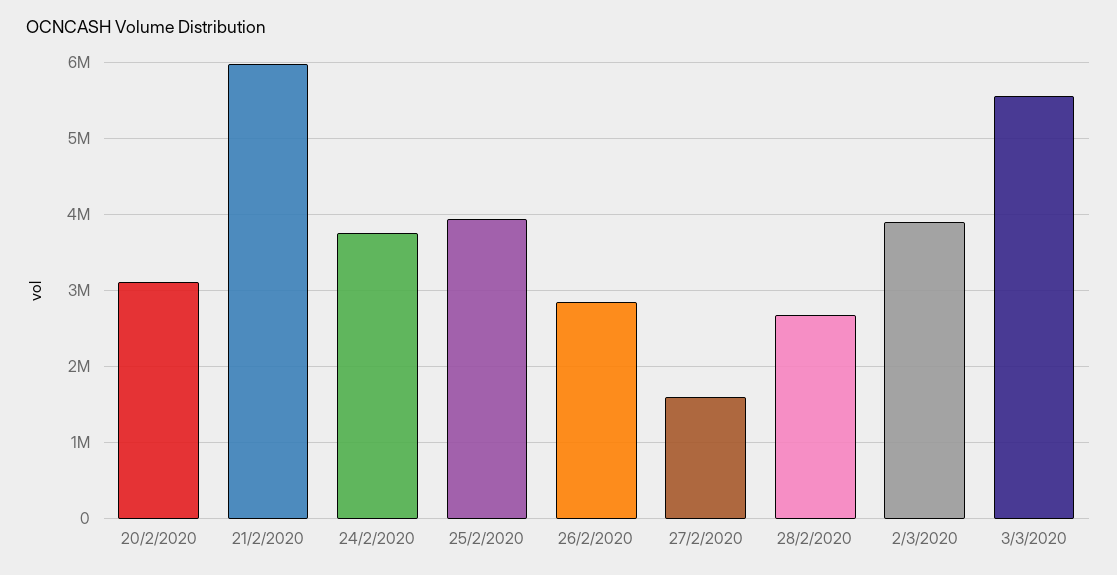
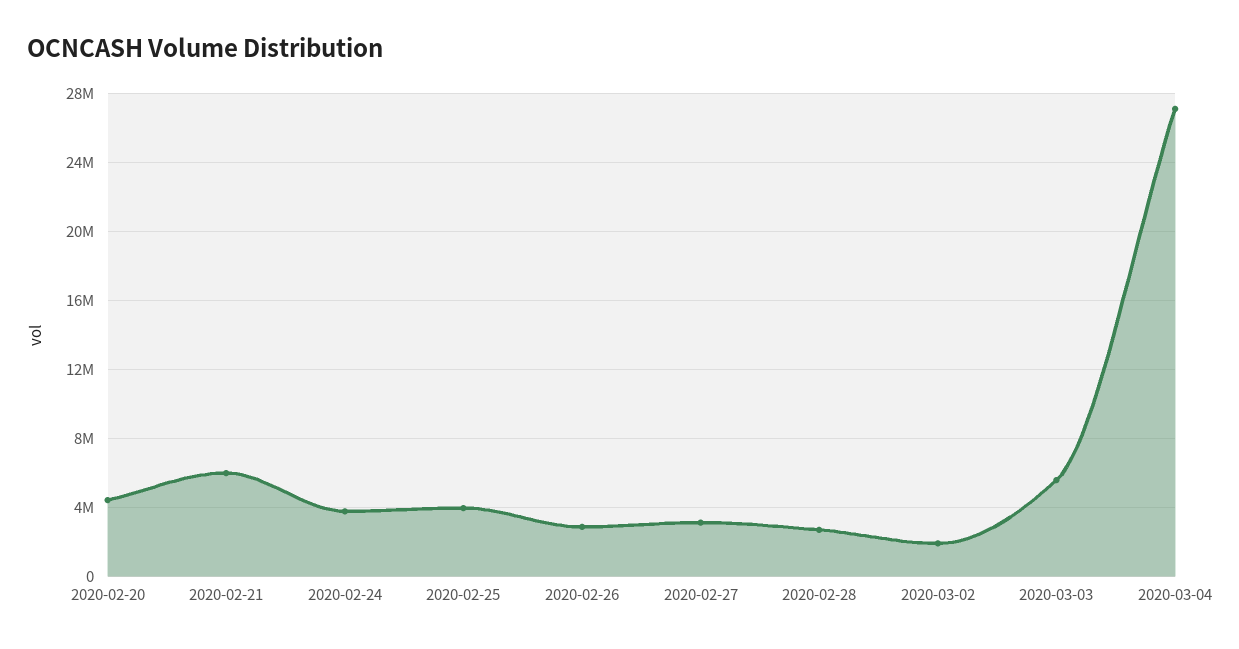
20/2/2020: 3100000 -> 4500000
27/2/2020: 1600000 -> 3000000
2/3/2020: 3900000 -> 2000000
2020-03-04: none -> 27000000

